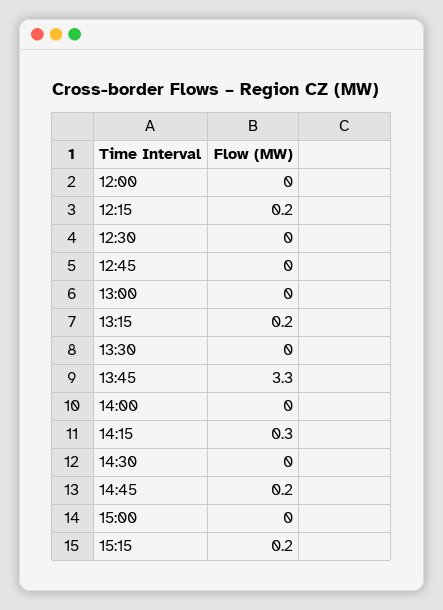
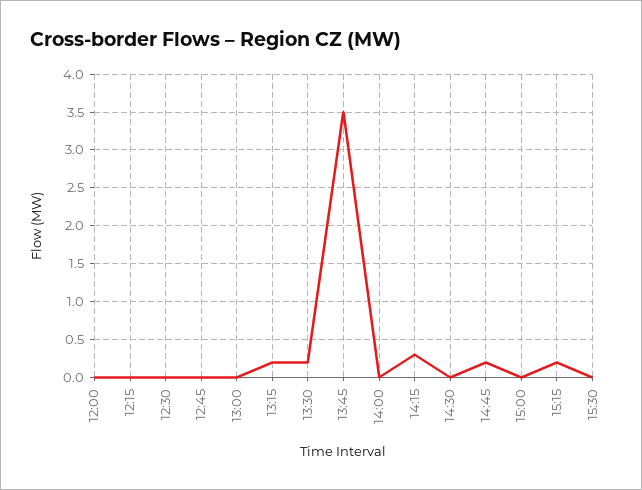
12:15: 0.2 -> 0
13:30: 0 -> 0.2
13:45: 3.3 -> 3.5
15:30: none -> 0

